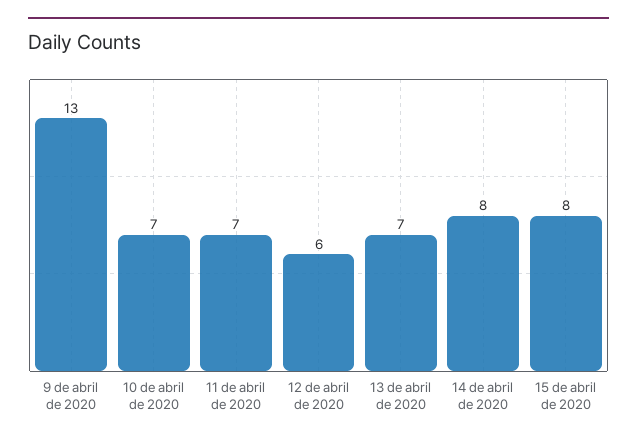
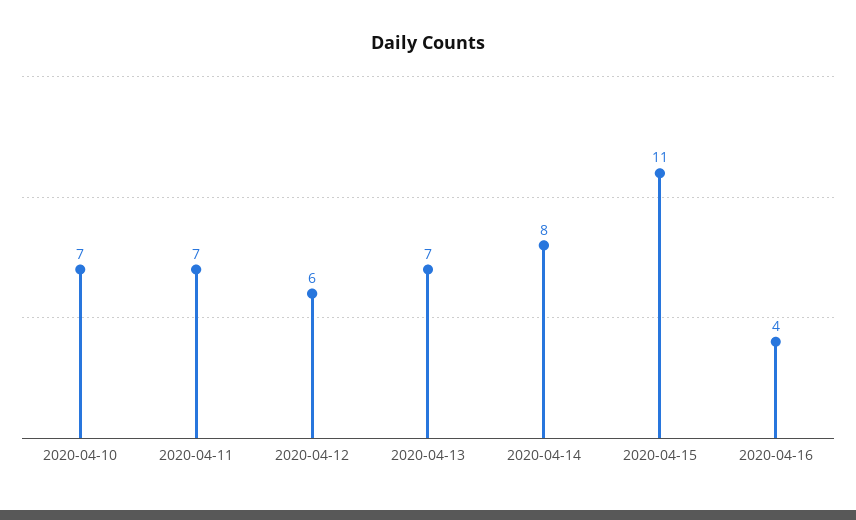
9 de abril de 2020: 13 -> none
15 de abril de 2020: 8 -> 11
2020-04-16: none -> 4

